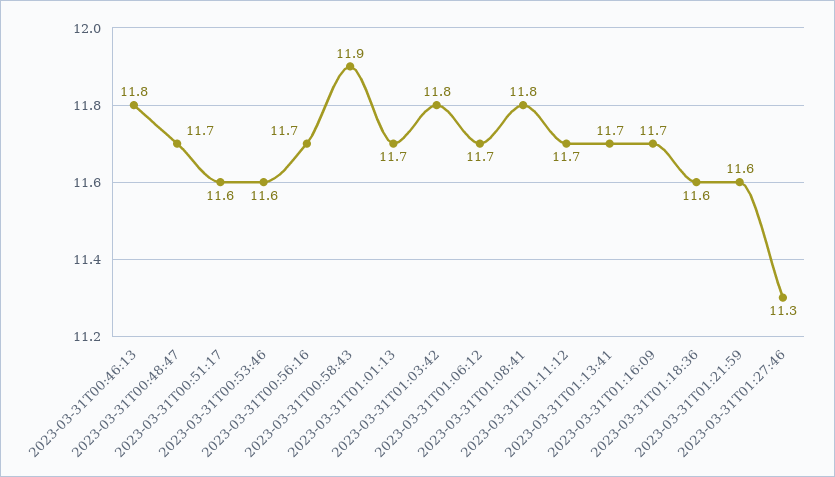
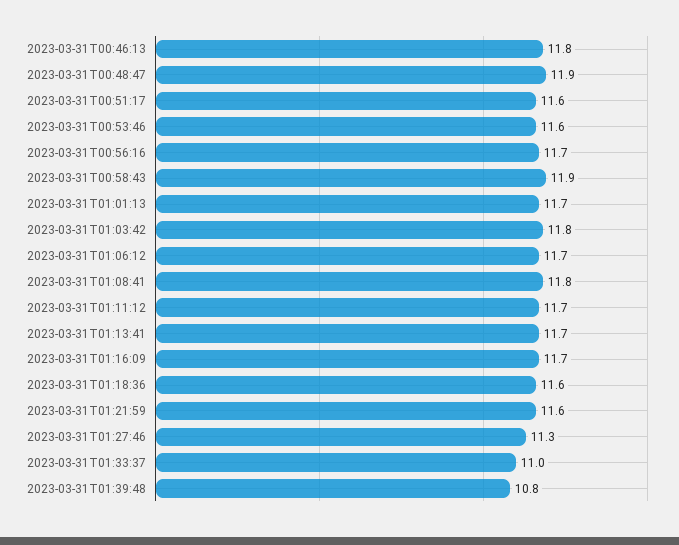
2023-03-31T00:48:47: 11.7 -> 11.9
2023-03-31T01:33:37: none -> 11
2023-03-31T01:39:48: none -> 10.8

